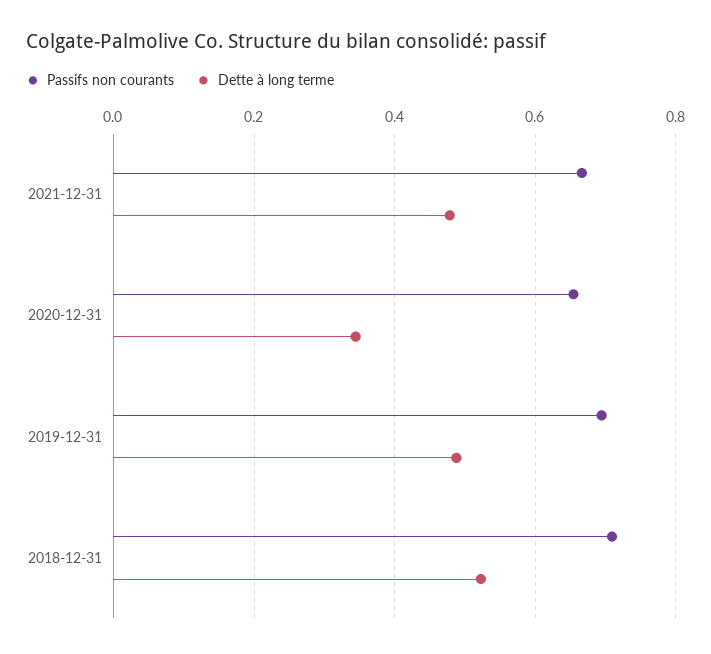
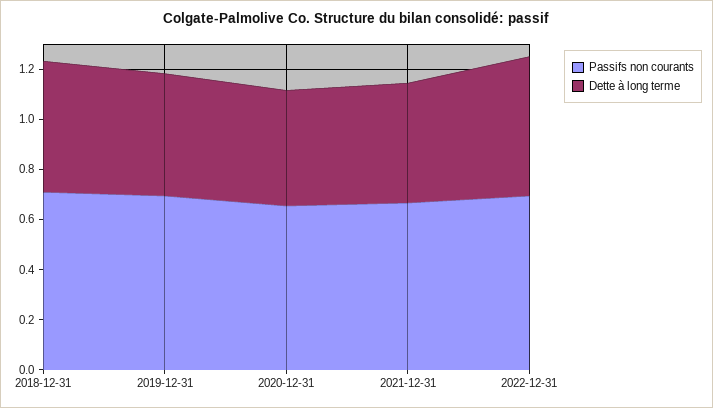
Dette à long terme, 2020-12-31: 0.34 -> 0.45
Passifs non courants, 2022-12-31: none -> 0.7
Dette à long terme, 2022-12-31: none -> 0.55

